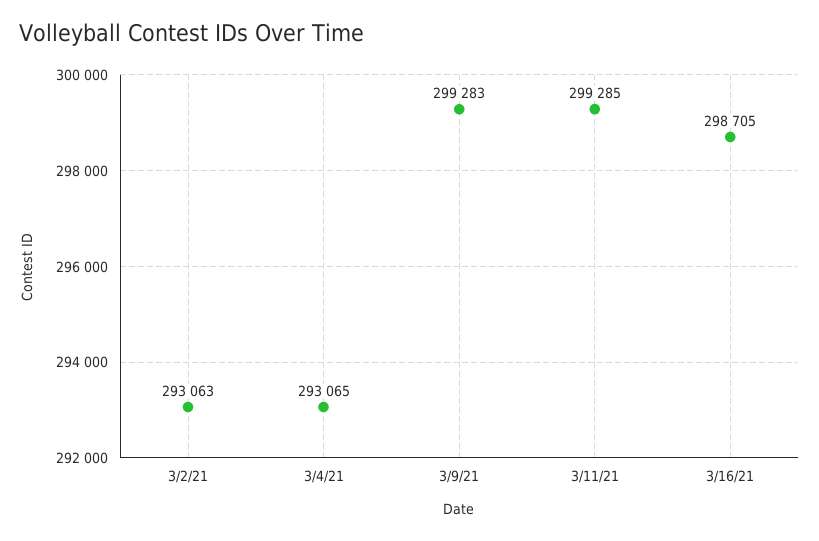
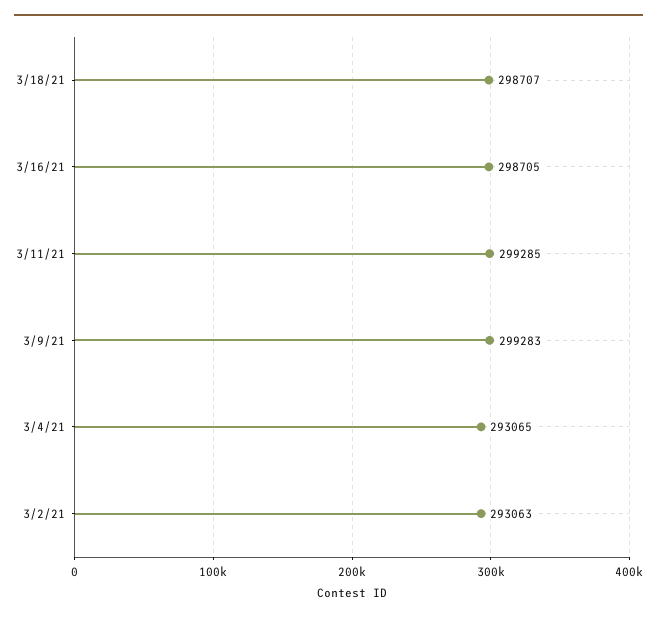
3/18/21: none -> 298707

